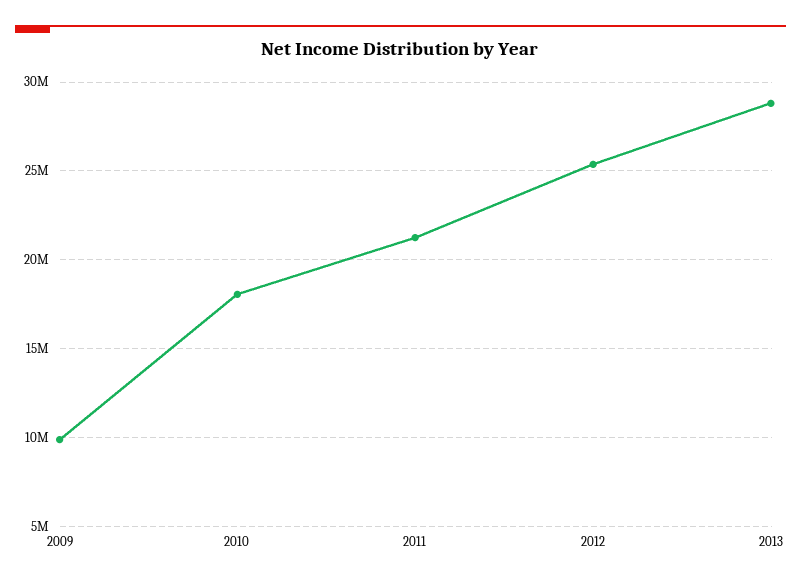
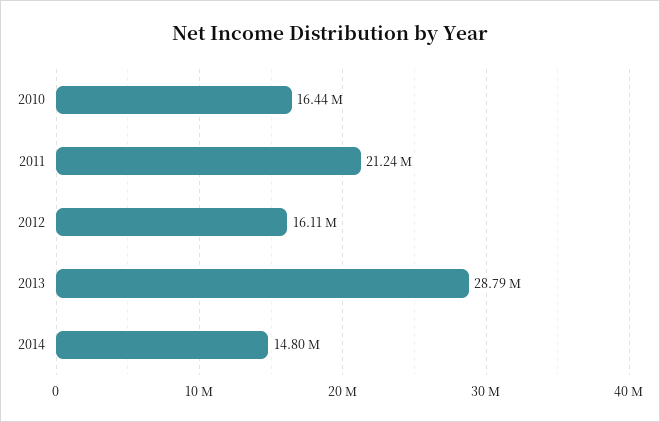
2009: 10000000 -> none
2010: 18000000 -> 16440000
2012: 25500000 -> 16110000
2014: none -> 14800000

